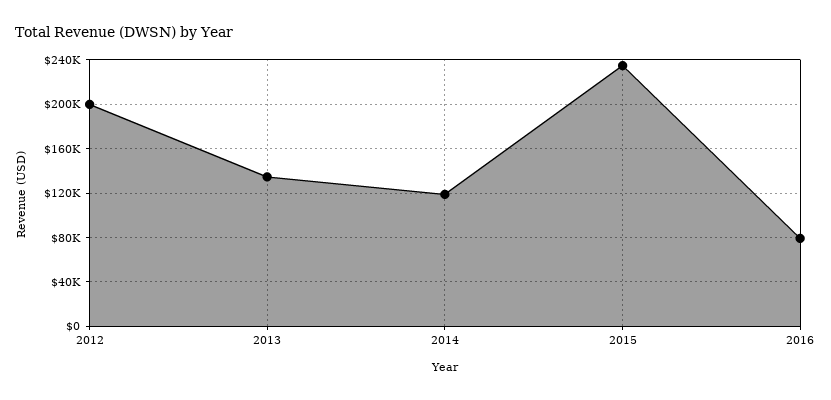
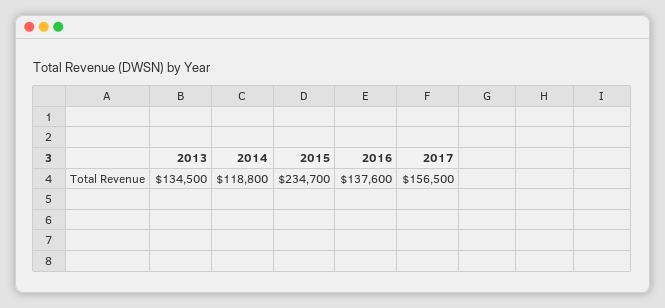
2012: 200000 -> none
2016: 80000 -> 137600
2017: none -> 156500

